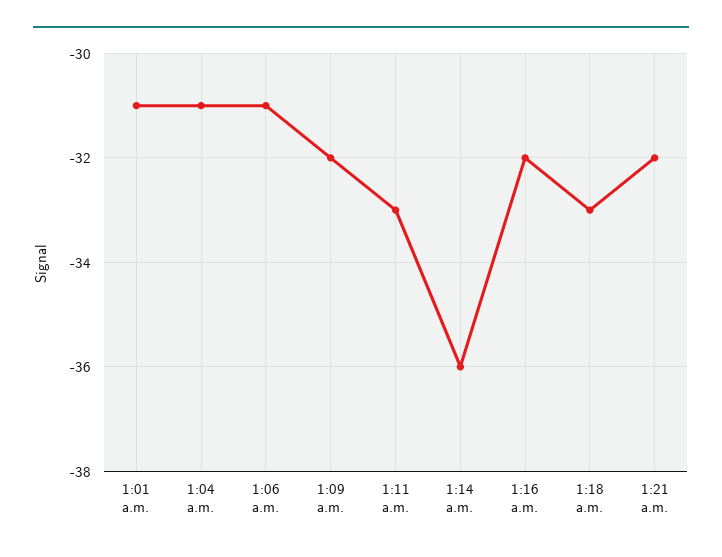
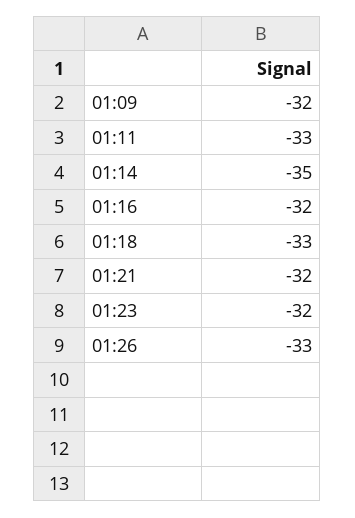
1:01 a.m.: -31 -> none
1:04 a.m.: -31 -> none
1:06 a.m.: -31 -> none
1:14 a.m.: -36 -> -35
01:23: none -> -32
01:26: none -> -33

